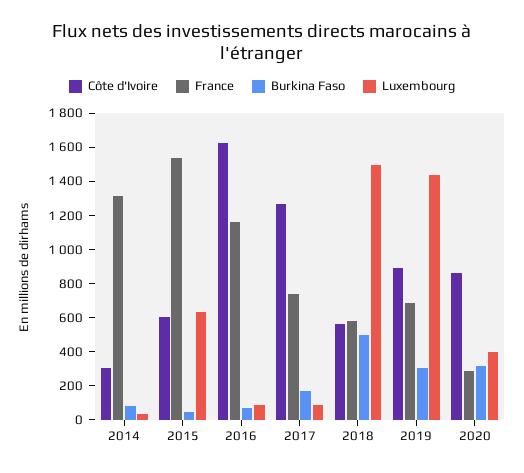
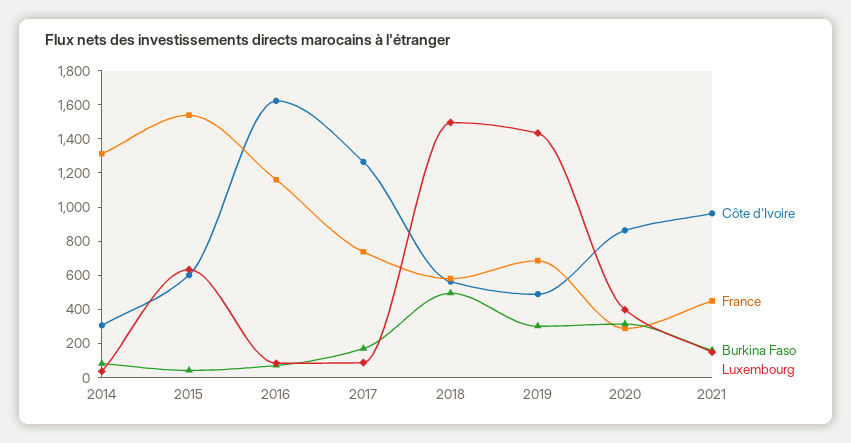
Côte d'Ivoire, 2019: 900 -> 500
Côte d'Ivoire, 2021: none -> 950
France, 2021: none -> 450
Burkina Faso, 2021: none -> 150
Luxembourg, 2021: none -> 150

